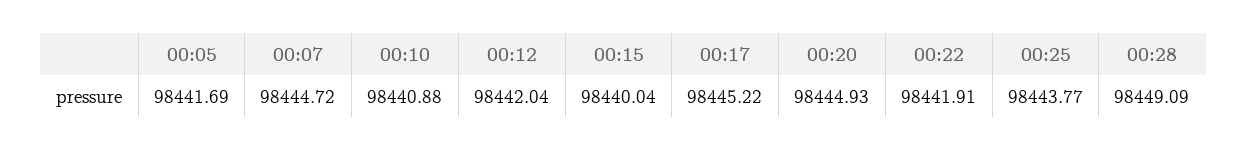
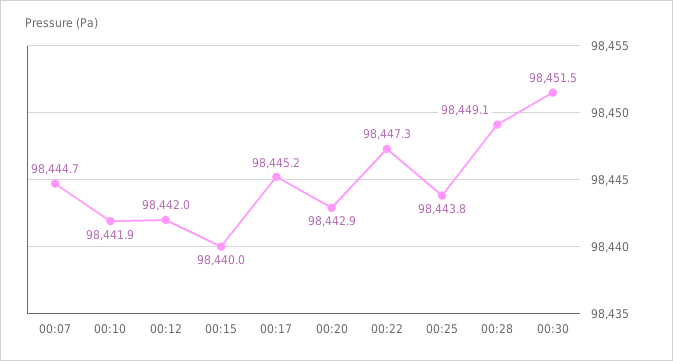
00:05: 98441.69 -> none
00:10: 98440.88 -> 98441.9
00:20: 98444.93 -> 98442.9
00:22: 98441.91 -> 98447.3
00:30: none -> 98451.5

